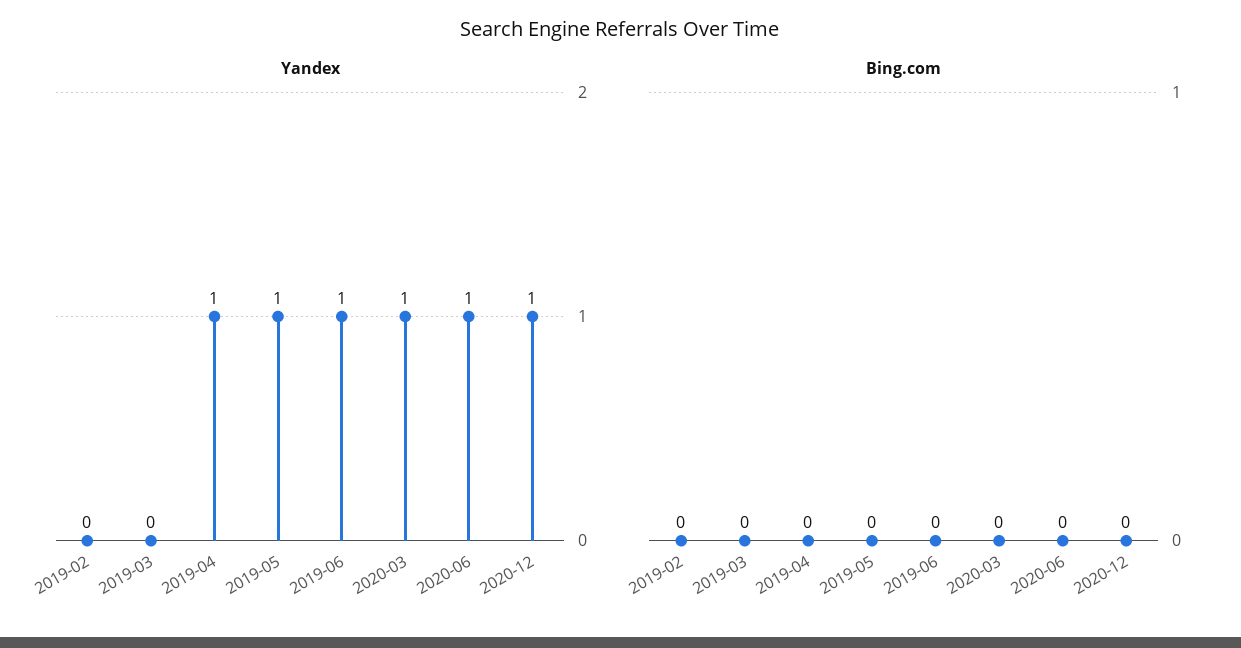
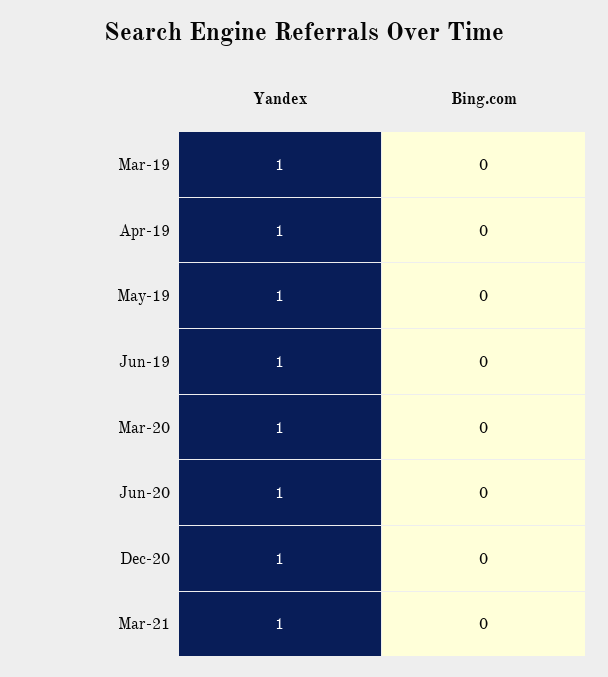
Yandex, 2019-02: 0 -> none
Yandex, 2019-03: 0 -> 1
Bing.com, 2019-02: 0 -> none
Yandex, Mar-21: none -> 1
Bing.com, Mar-21: none -> 0

